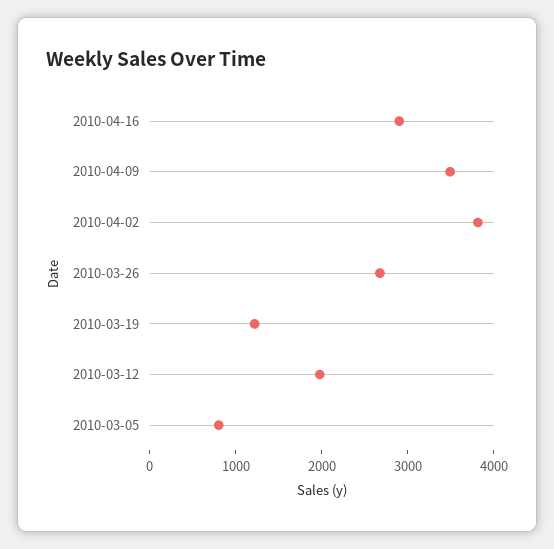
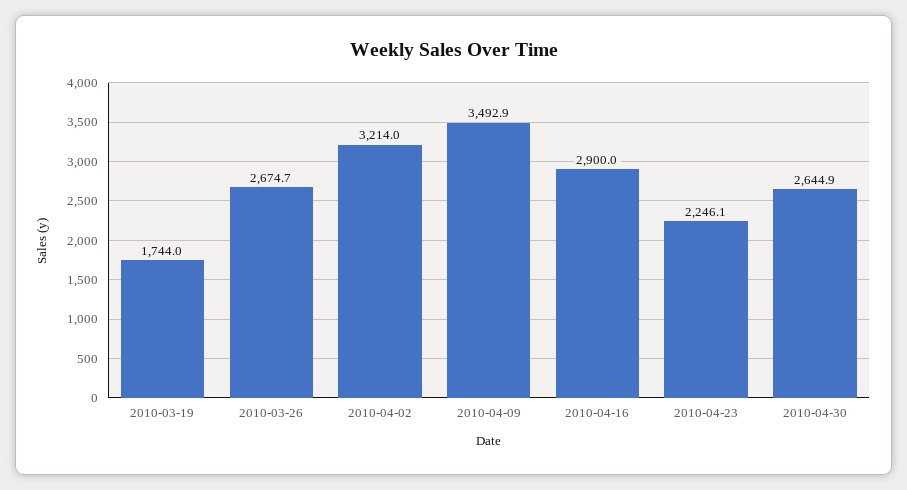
2010-04-02: 3800 -> 3214
2010-03-19: 1200 -> 1744
2010-03-12: 2000 -> none
2010-03-05: 800 -> none
2010-04-23: none -> 2246.1
2010-04-30: none -> 2644.9

